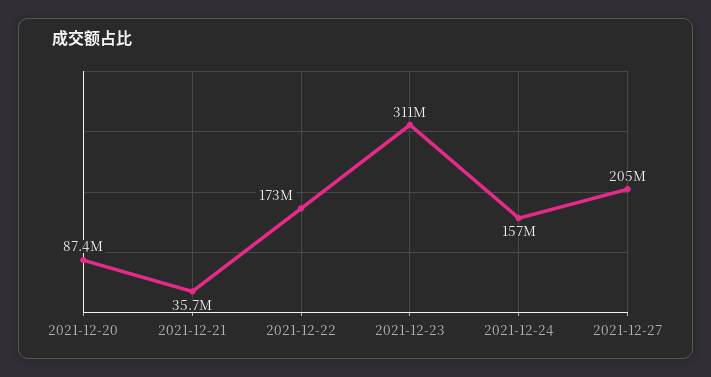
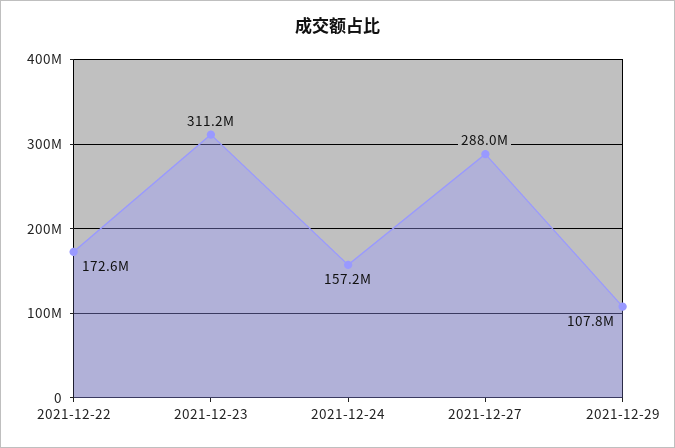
2021-12-20: 87400000 -> none
2021-12-21: 35700000 -> none
2021-12-27: 205000000 -> 288000000
2021-12-29: none -> 107800000

